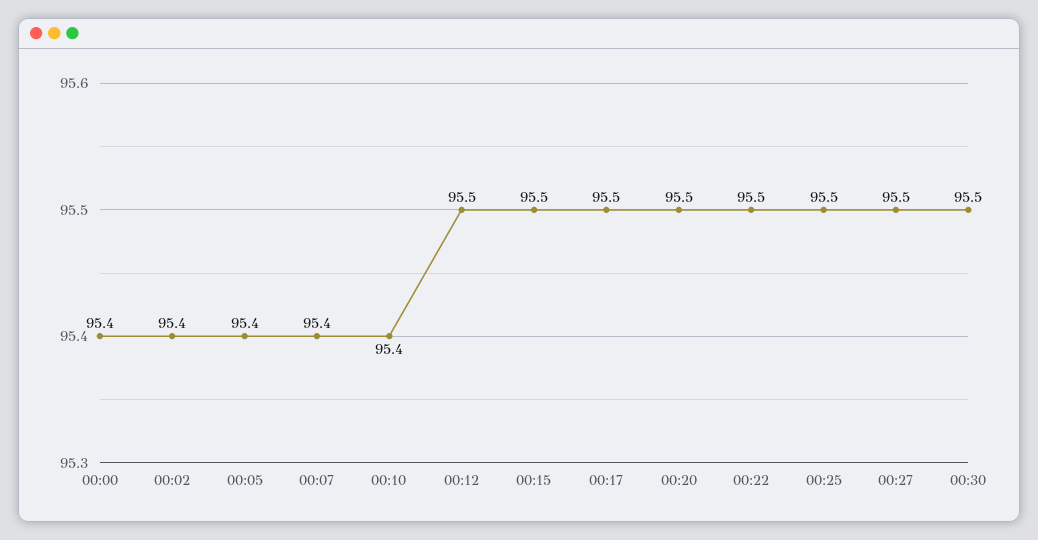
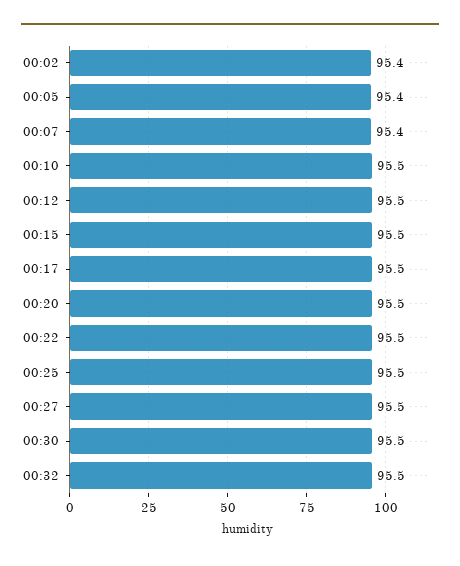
00:00: 95.4 -> none
00:10: 95.4 -> 95.5
00:32: none -> 95.5

